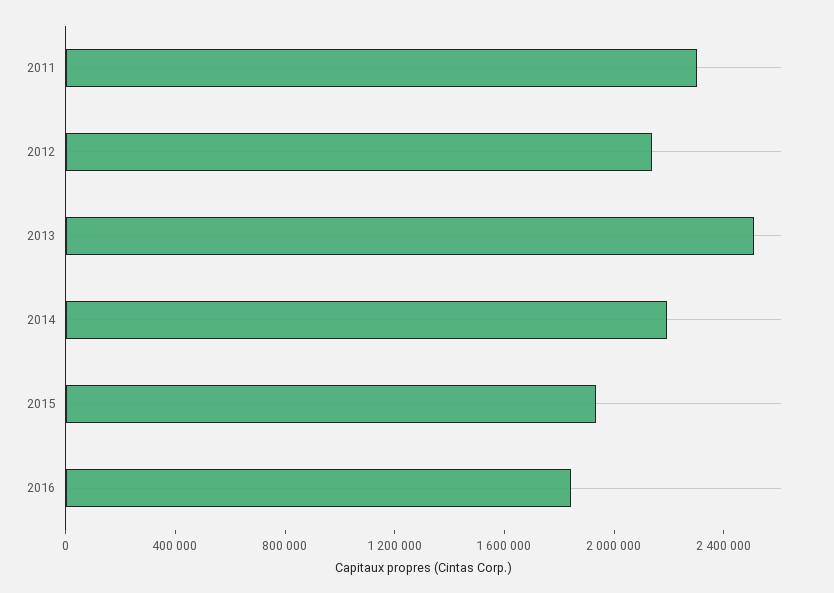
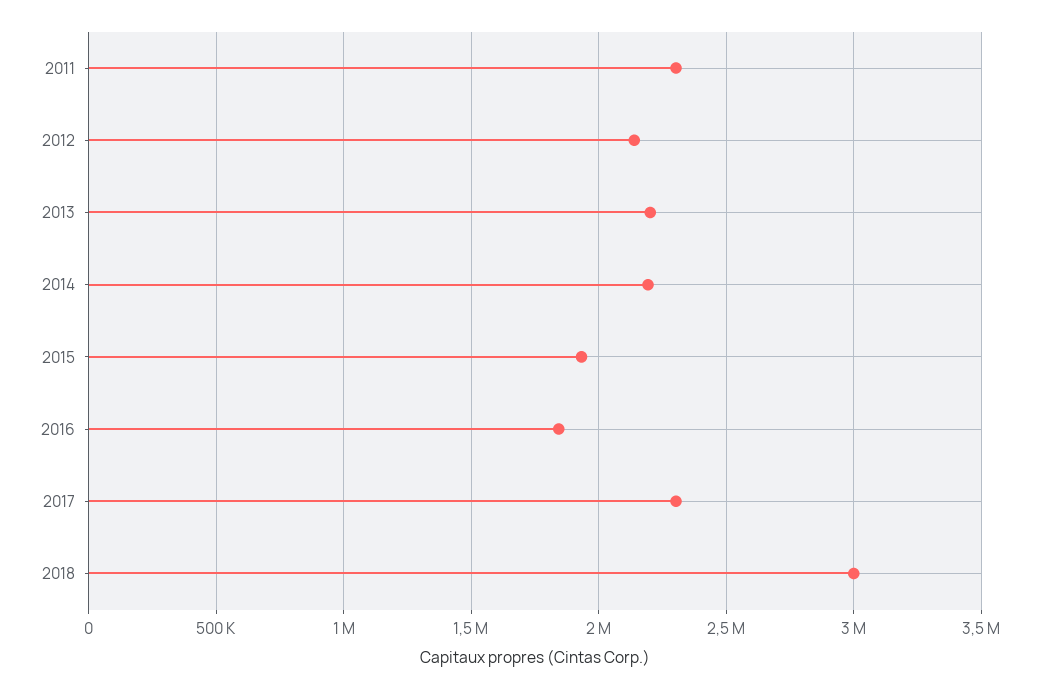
2013: 2500000 -> 2200000
2017: none -> 2300000
2018: none -> 3000000

